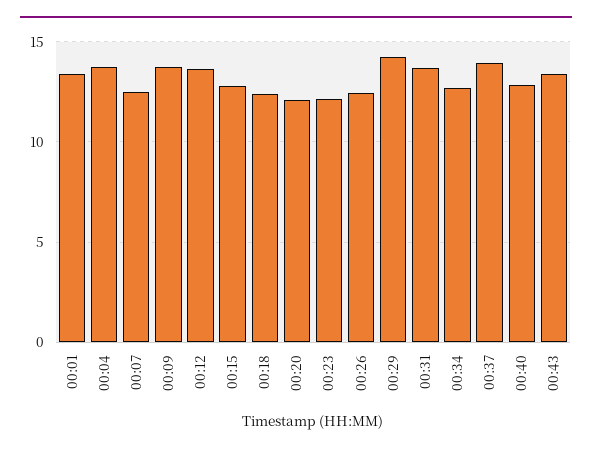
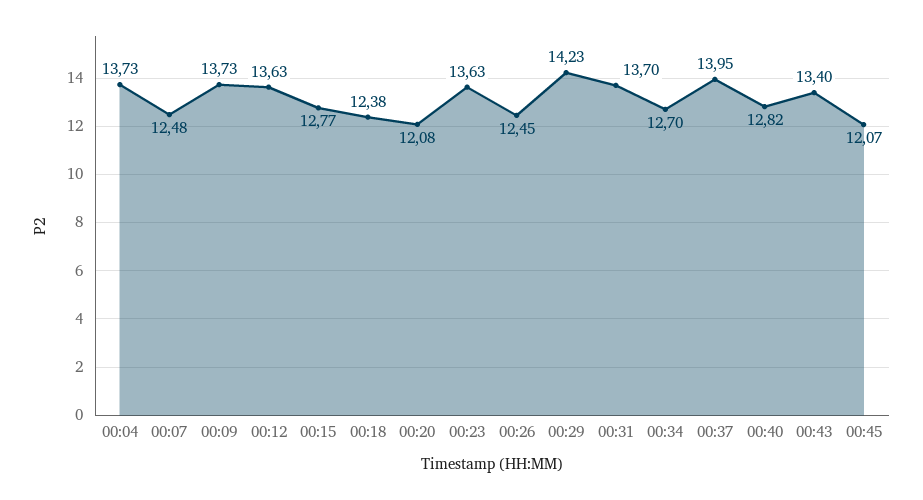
00:01: 13.5 -> none
00:23: 12 -> 13.63
00:45: none -> 12.07

